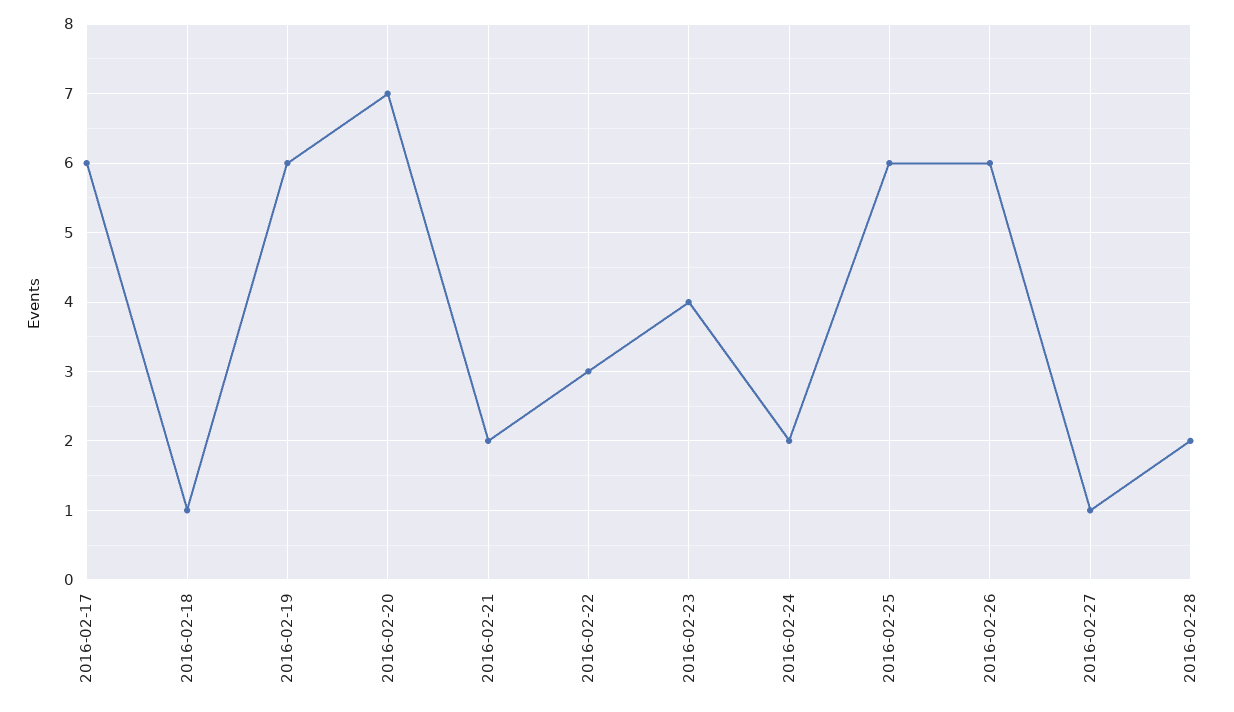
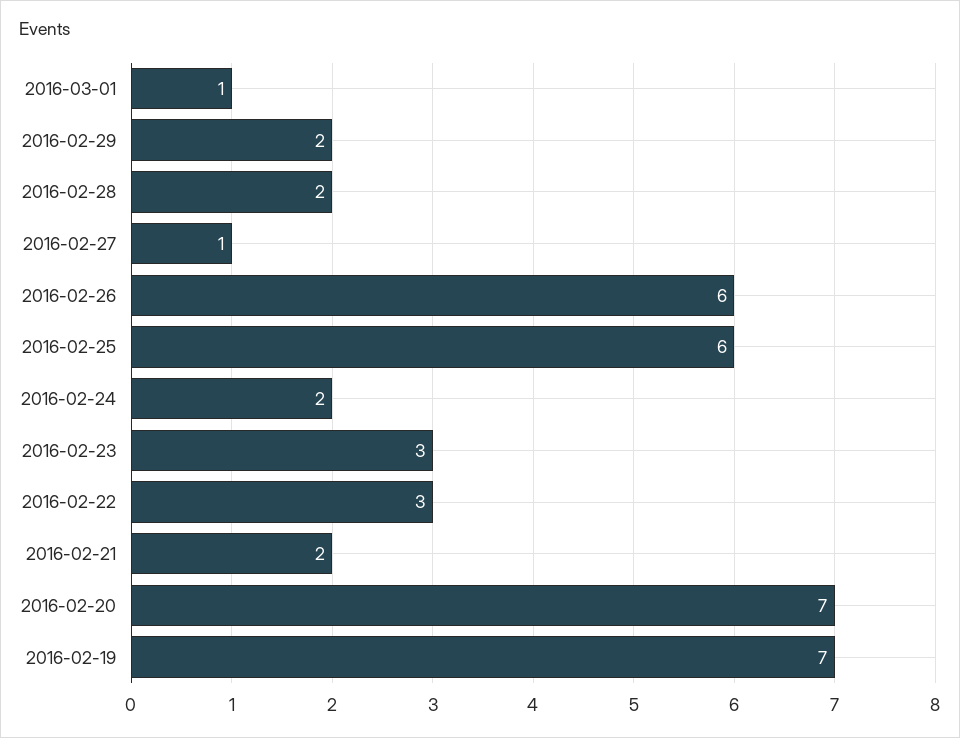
2016-02-17: 6 -> none
2016-02-18: 1 -> none
2016-02-19: 6 -> 7
2016-02-23: 4 -> 3
2016-03-01: none -> 1
2016-02-29: none -> 2

